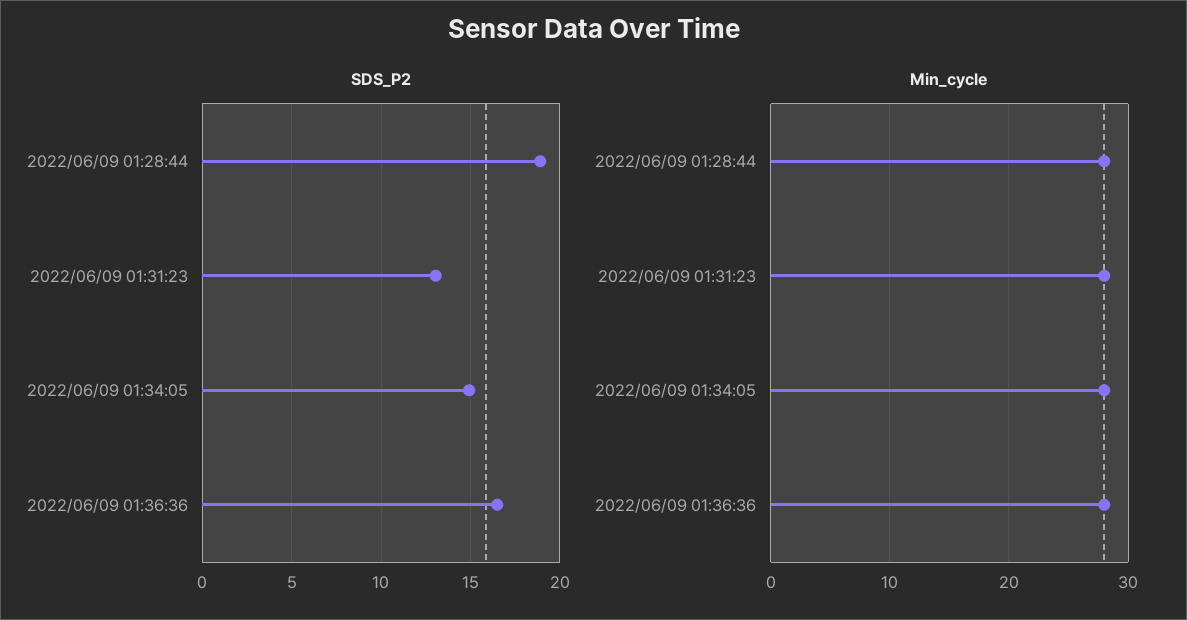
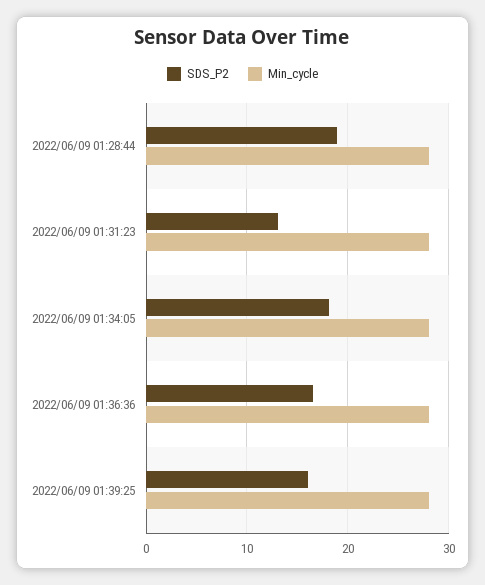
SDS_P2, 2022/06/09 01:34:05: 15 -> 18
SDS_P2, 2022/06/09 01:39:25: none -> 16
Min_cycle, 2022/06/09 01:39:25: none -> 28

